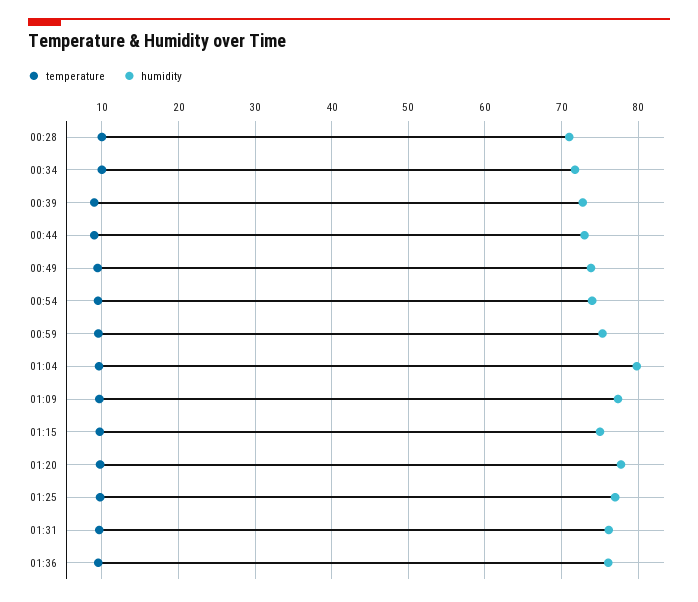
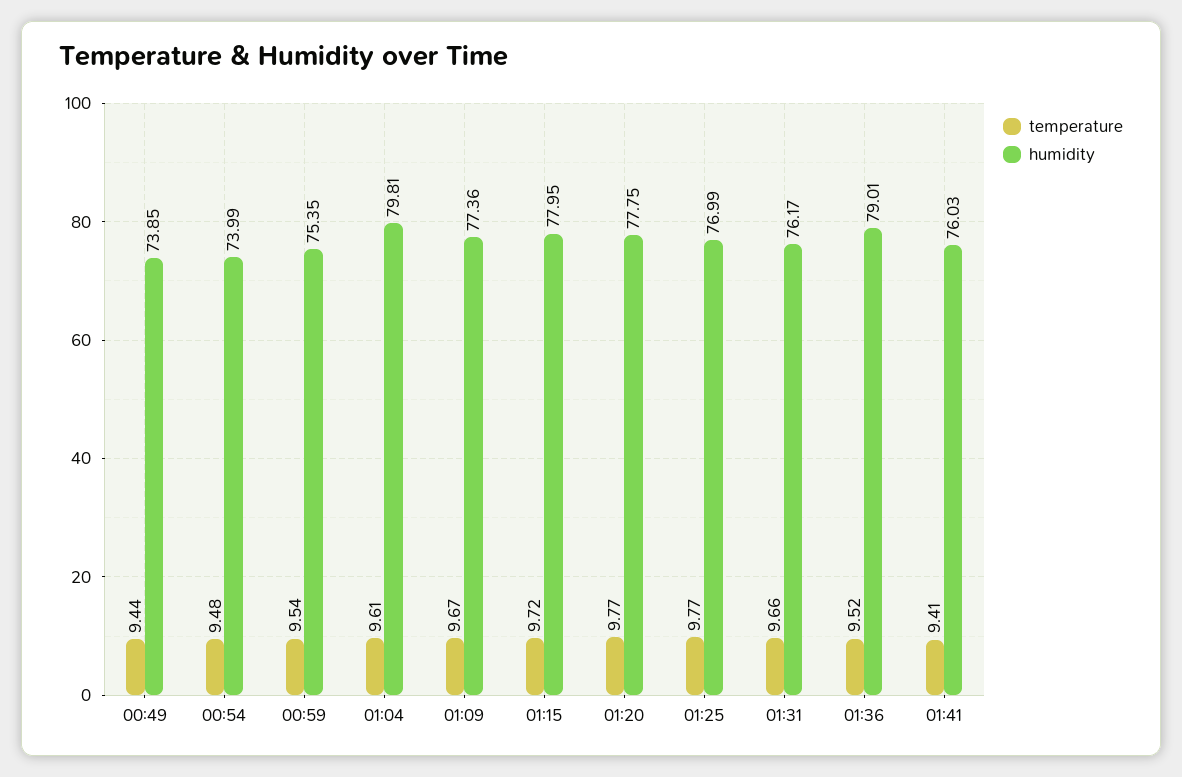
temperature, 00:28: 10 -> none
humidity, 00:28: 71 -> none
temperature, 00:34: 10 -> none
humidity, 00:34: 72 -> none
temperature, 00:39: 9 -> none
humidity, 00:39: 73 -> none
temperature, 00:44: 9 -> none
humidity, 00:44: 73 -> none
humidity, 01:15: 75 -> 77.95
humidity, 01:36: 76 -> 79.01
temperature, 01:41: none -> 9.41
humidity, 01:41: none -> 76.03

